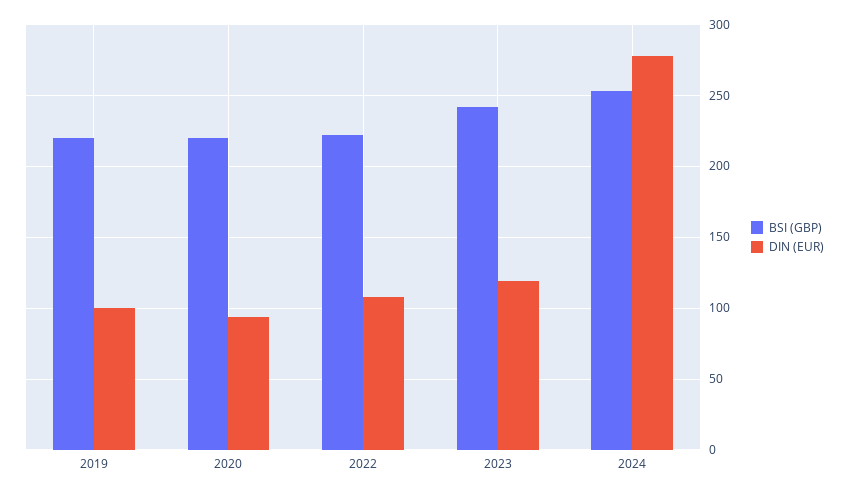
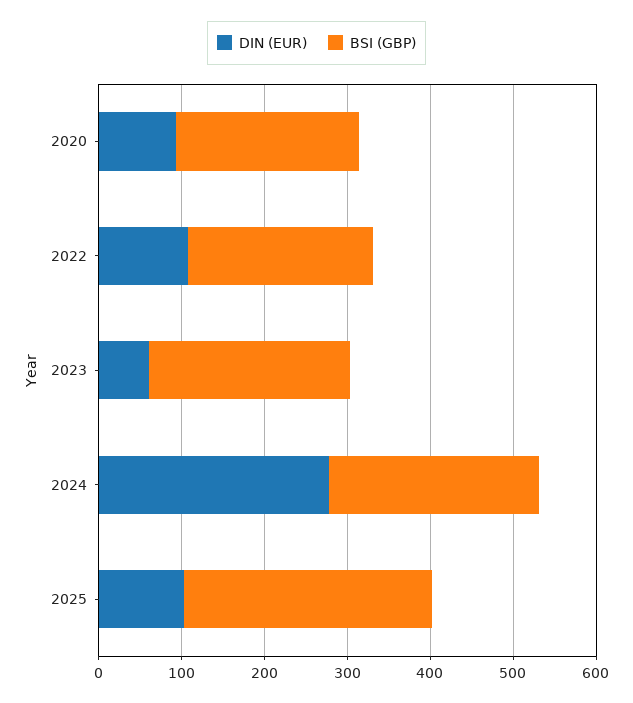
BSI (GBP), 2019: 220 -> none
DIN (EUR), 2019: 100 -> none
DIN (EUR), 2023: 120 -> 60
DIN (EUR), 2025: none -> 100
BSI (GBP), 2025: none -> 300

